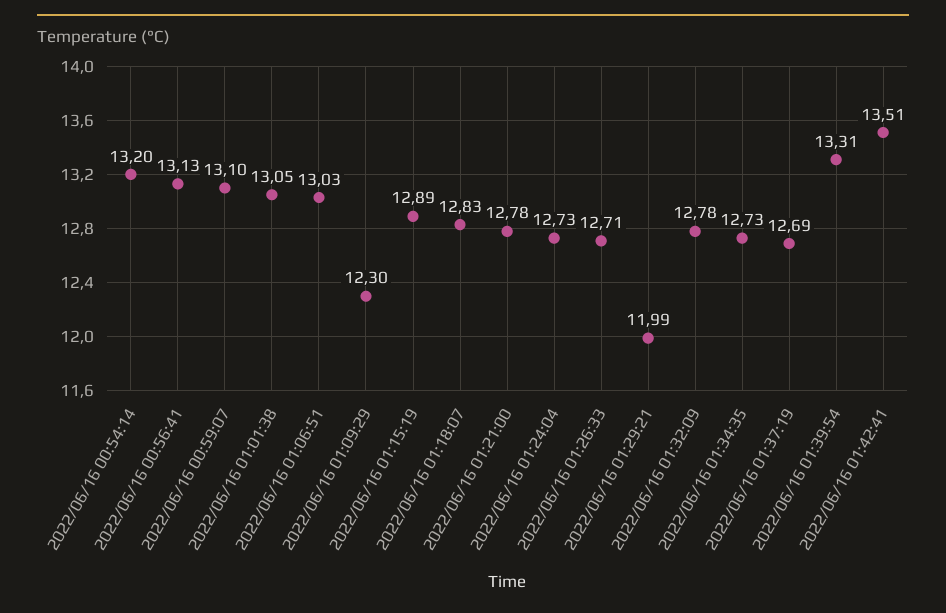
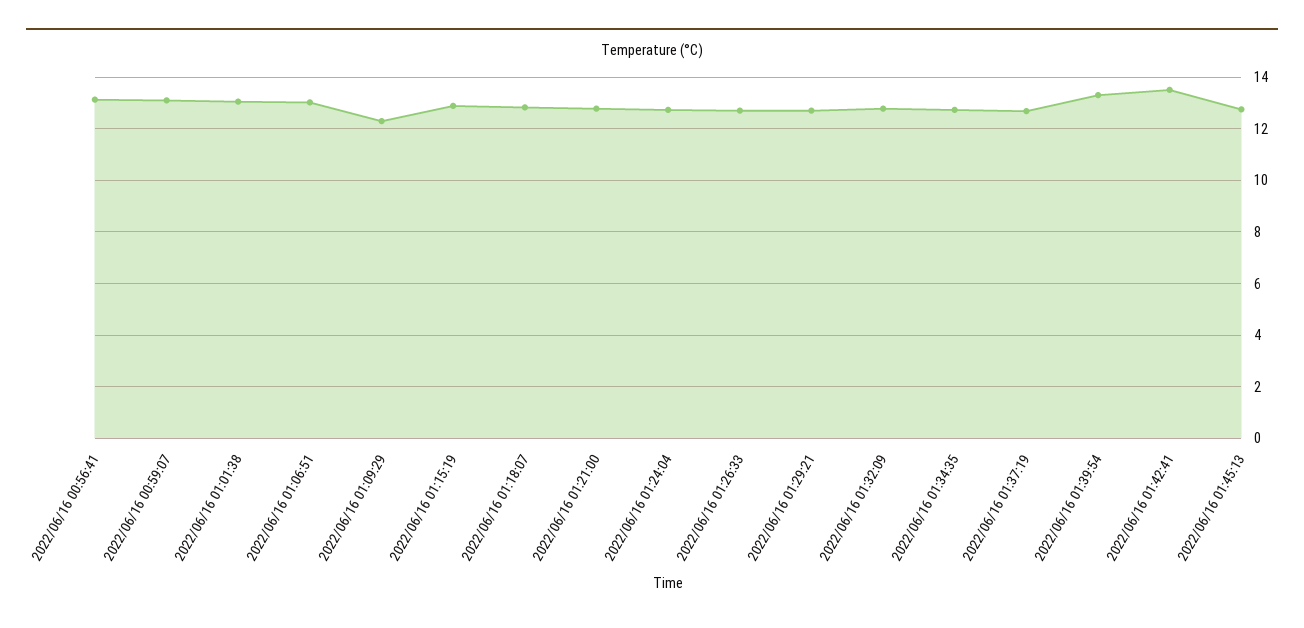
2022/06/16 00:54:14: 13.2 -> none
2022/06/16 01:29:21: 11.99 -> 12.75
2022/06/16 01:45:13: none -> 12.75

